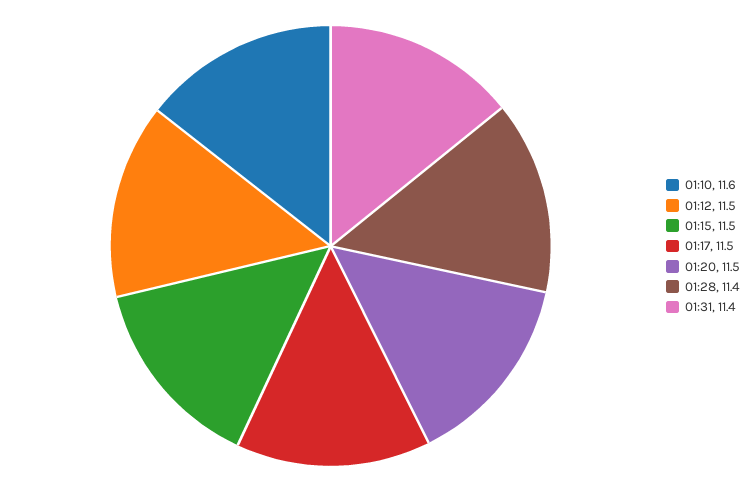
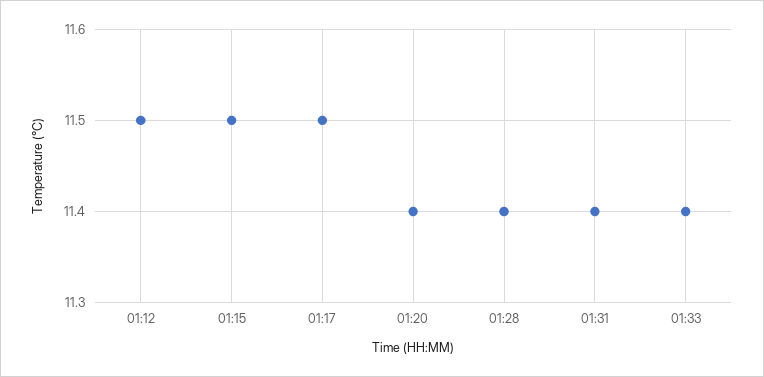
01:10: 11.6 -> none
01:20: 11.5 -> 11.4
01:33: none -> 11.4

